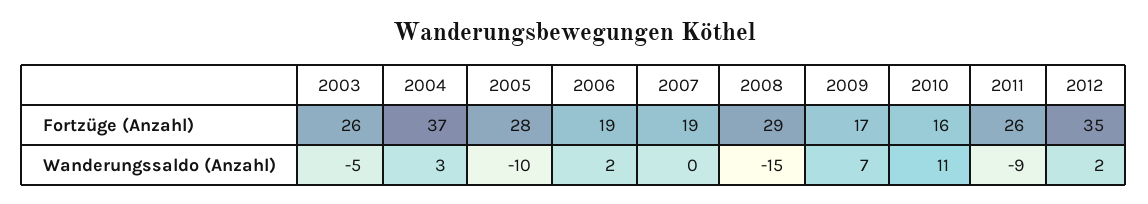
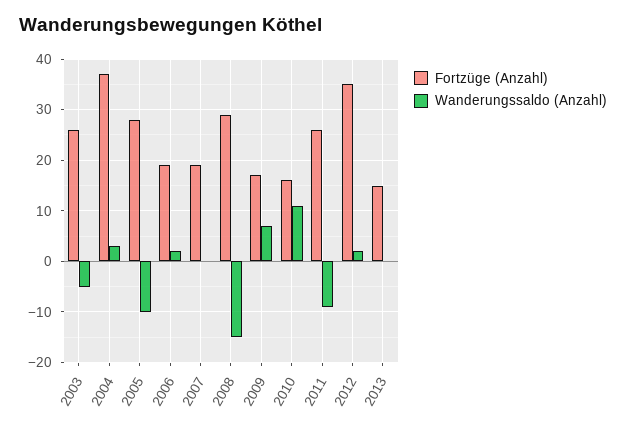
Fortzüge (Anzahl), 2013: none -> 15
Wanderungssaldo (Anzahl), 2013: none -> 0

